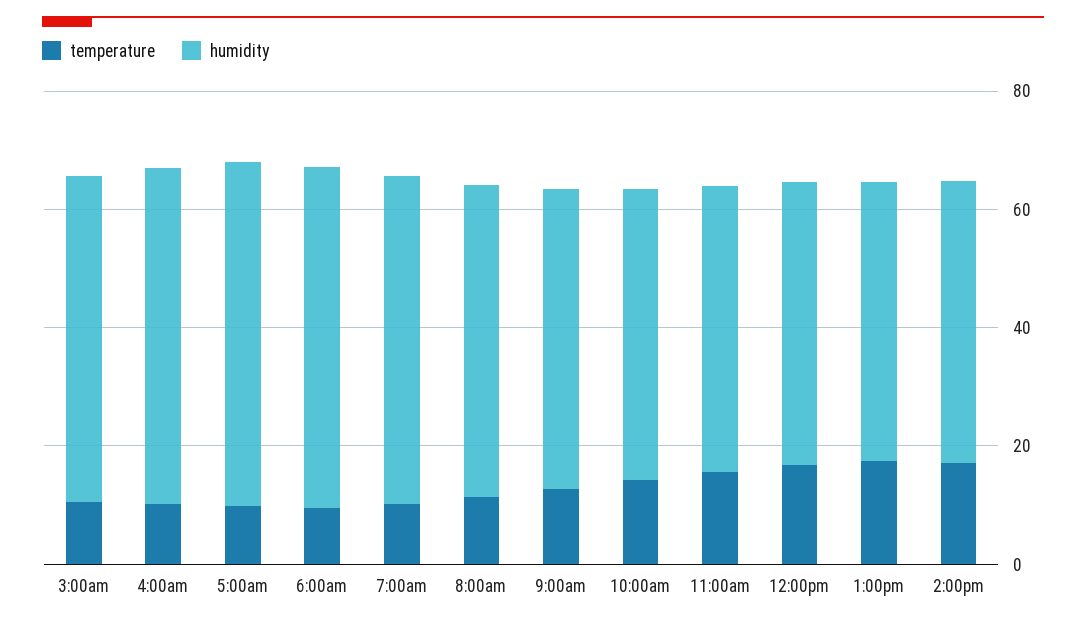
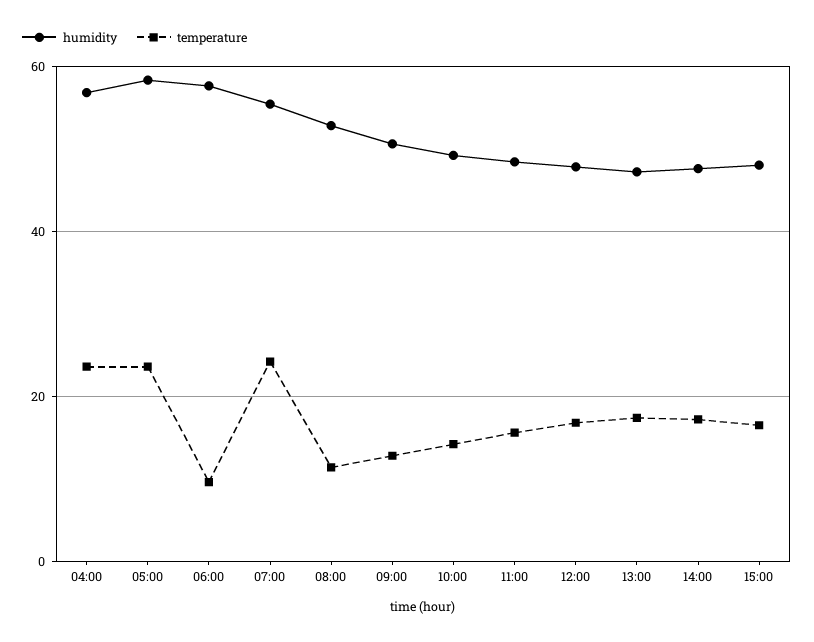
temperature, 3:00am: 10 -> none
humidity, 3:00am: 55 -> none
temperature, 4:00am: 10 -> 24
temperature, 5:00am: 10 -> 24
temperature, 7:00am: 10 -> 24
humidity, 15:00: none -> 48
temperature, 15:00: none -> 16

